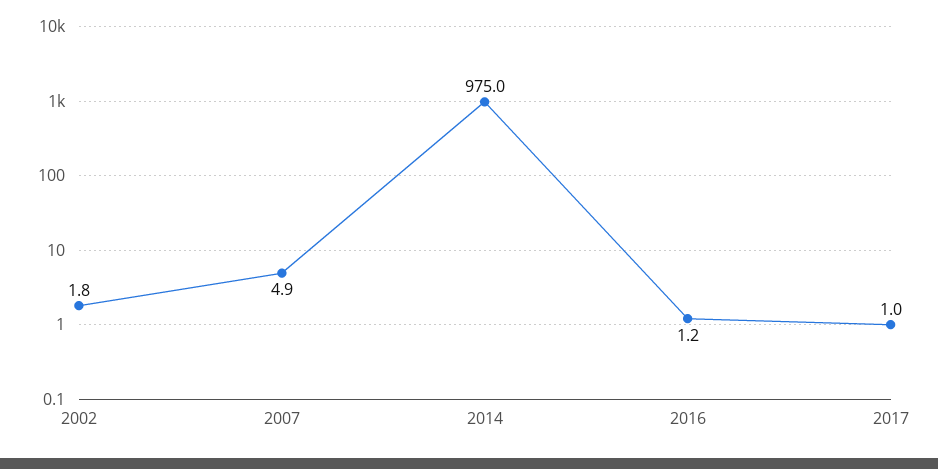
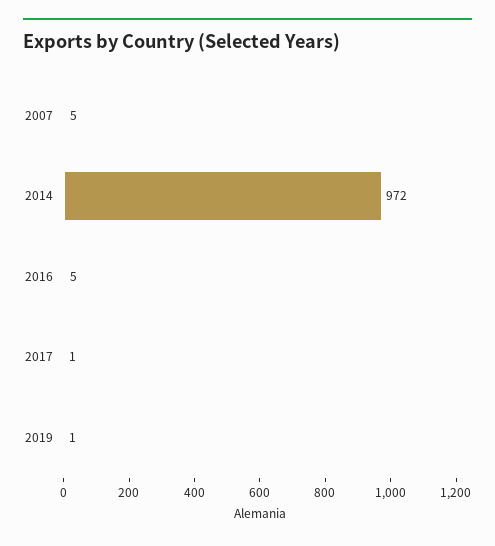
2002: 1.8 -> none
2014: 975 -> 972
2016: 1.2 -> 5
2019: none -> 1

